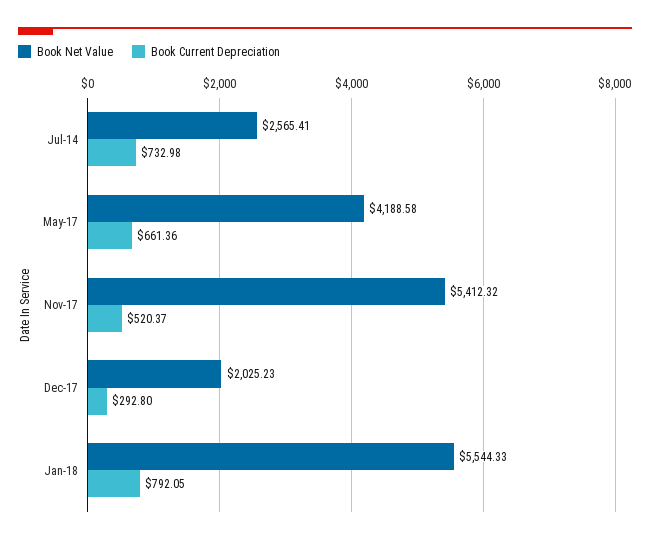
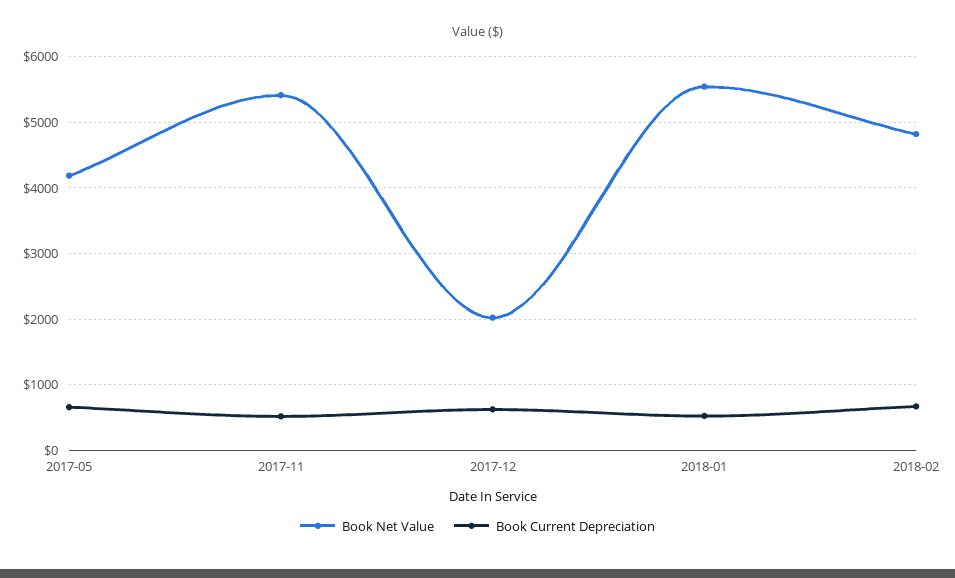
Book Net Value, Jul-14: 2565.41 -> none
Book Current Depreciation, Jul-14: 732.98 -> none
Book Current Depreciation, Dec-17: 292.8 -> 600
Book Current Depreciation, Jan-18: 792.05 -> 500
Book Net Value, 2018-02: none -> 4800
Book Current Depreciation, 2018-02: none -> 700

